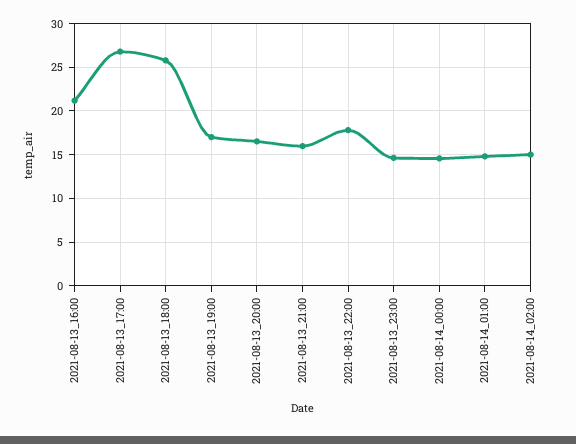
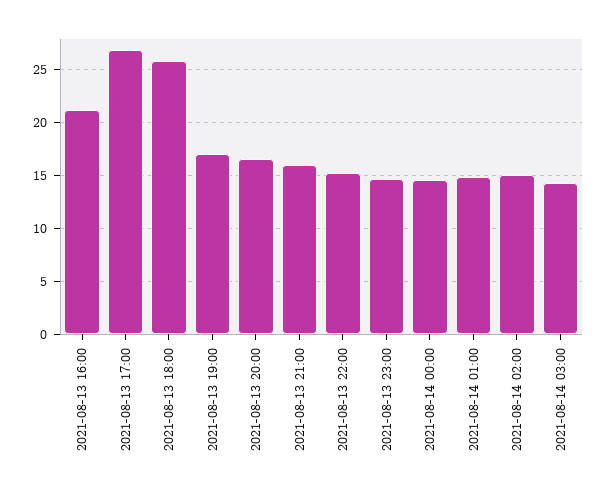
2021-08-13_22:00: 18 -> 15
2021-08-14 03:00: none -> 14

